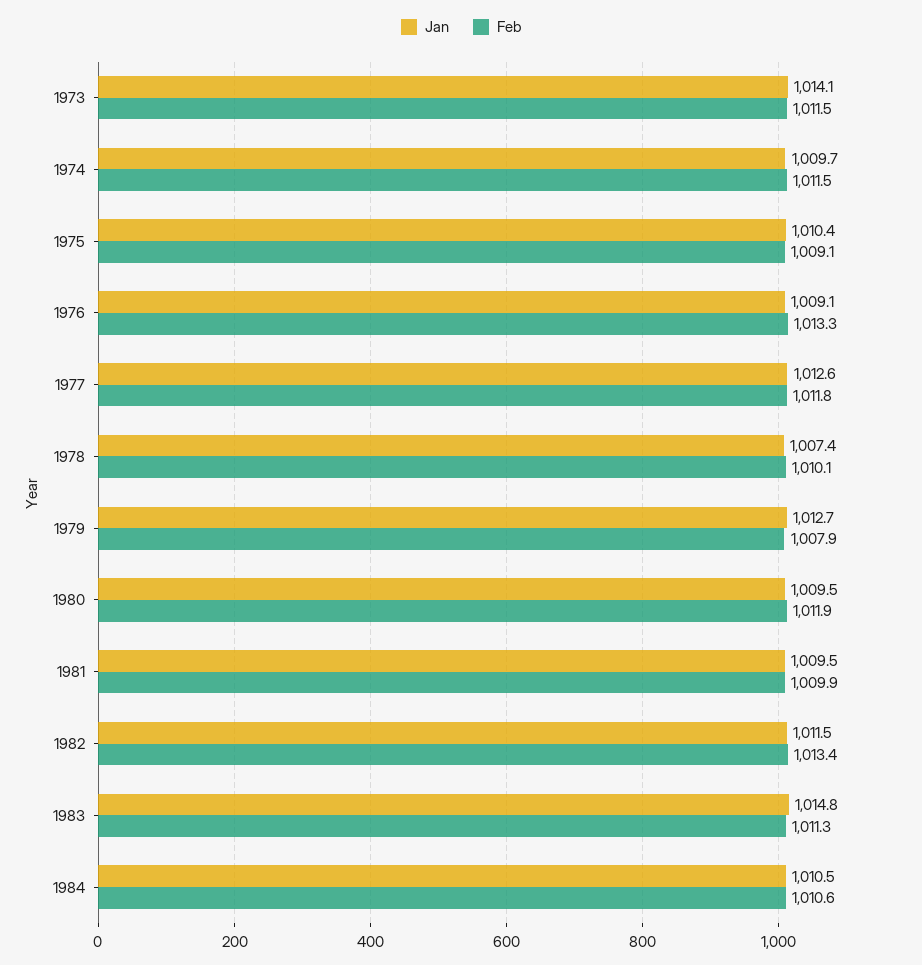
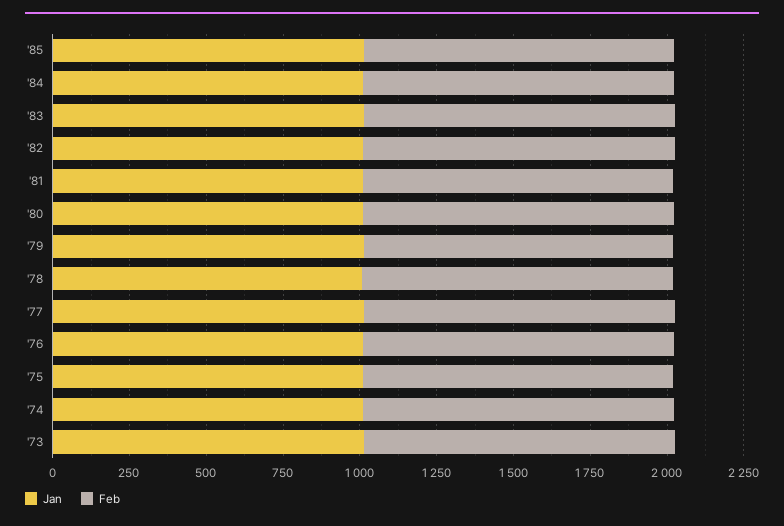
Jan, '85: none -> 1000
Feb, '85: none -> 1000

